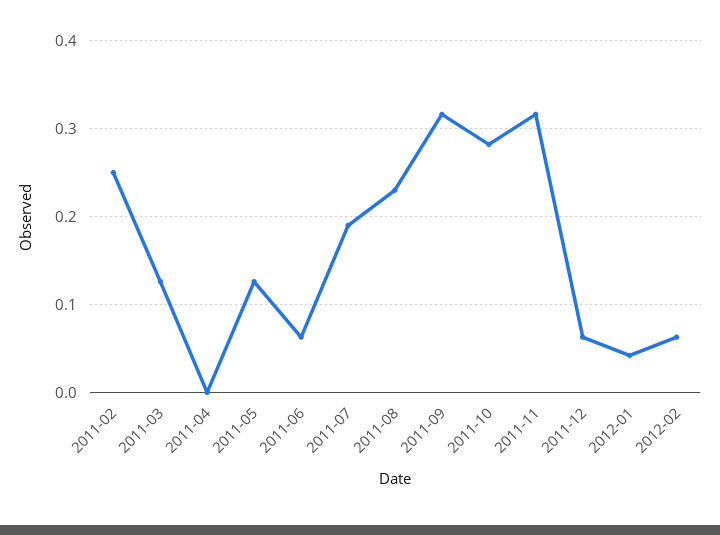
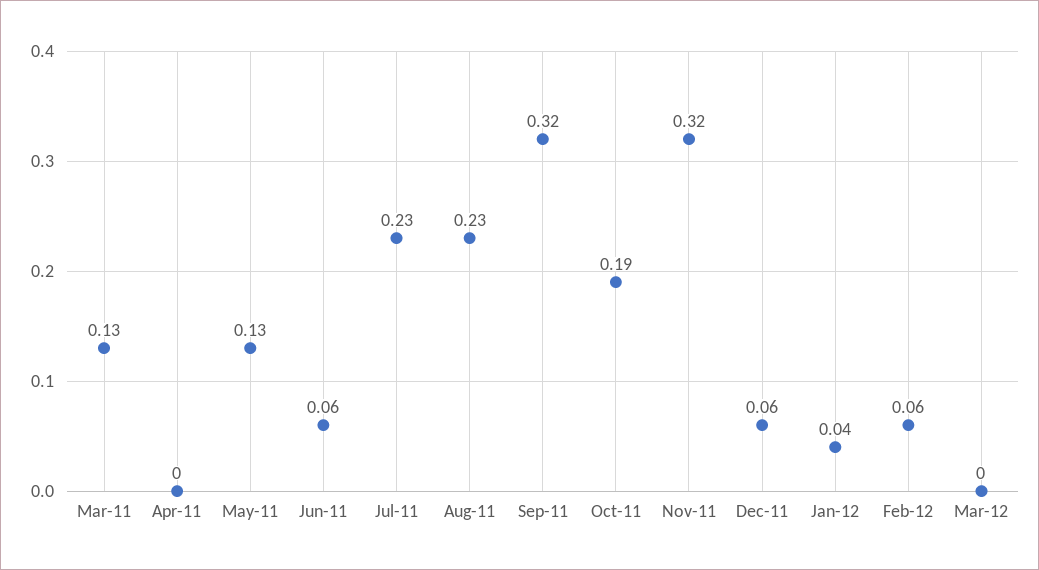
2011-02: 0.25 -> none
2011-07: 0.19 -> 0.23
2011-10: 0.28 -> 0.19
Mar-12: none -> 0

